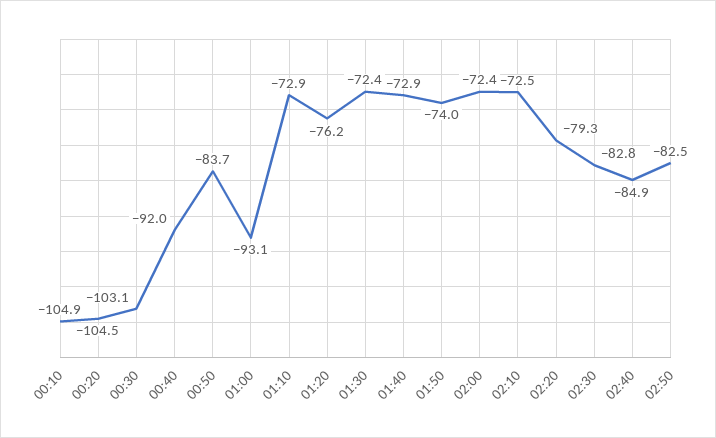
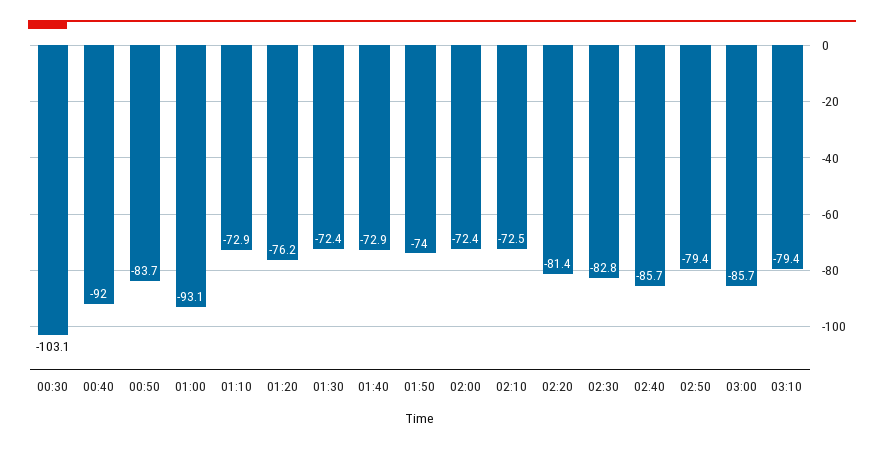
00:10: -104.9 -> none
00:20: -104.5 -> none
02:20: -79.3 -> -81.4
02:40: -84.9 -> -85.7
02:50: -82.5 -> -79.4
03:00: none -> -85.7
03:10: none -> -79.4

